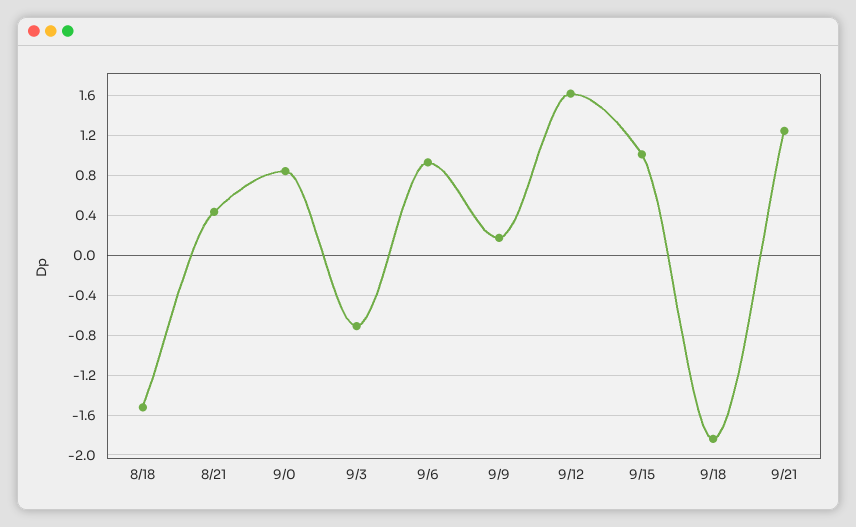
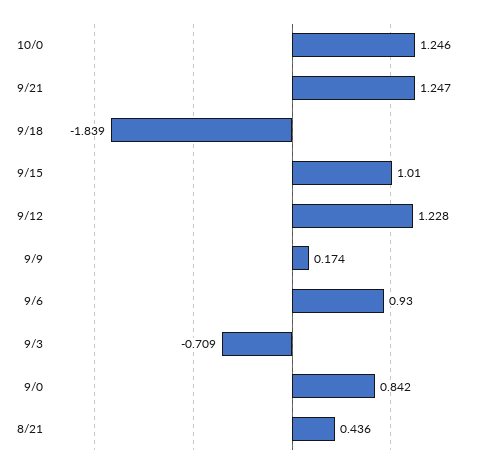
8/18: -1.5 -> none
9/12: 1.6 -> 1.228
10/0: none -> 1.246

